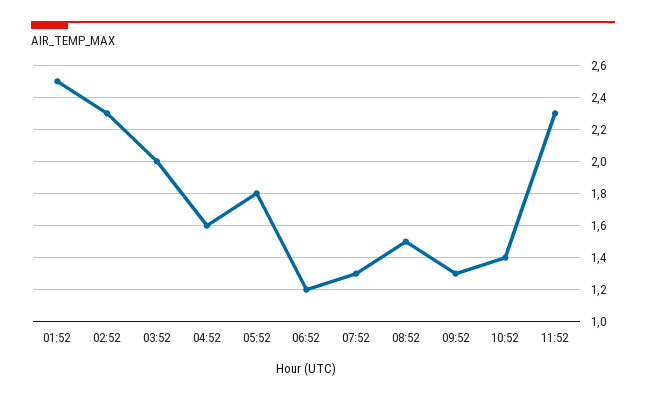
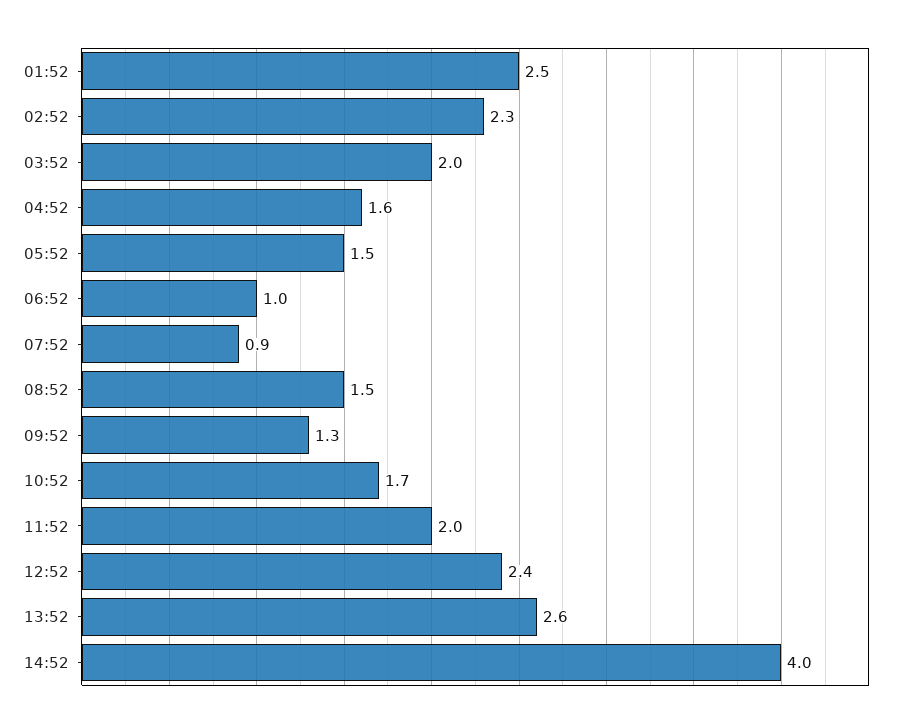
05:52: 1.8 -> 1.5
06:52: 1.2 -> 1
07:52: 1.3 -> 0.9
10:52: 1.4 -> 1.7
11:52: 2.3 -> 2
12:52: none -> 2.4
13:52: none -> 2.6
14:52: none -> 4

